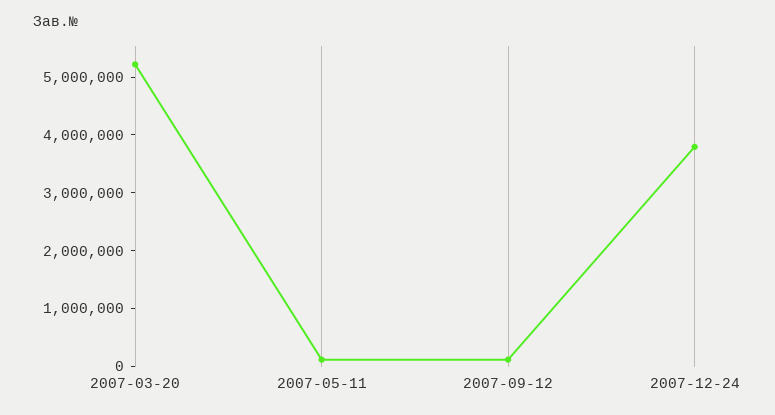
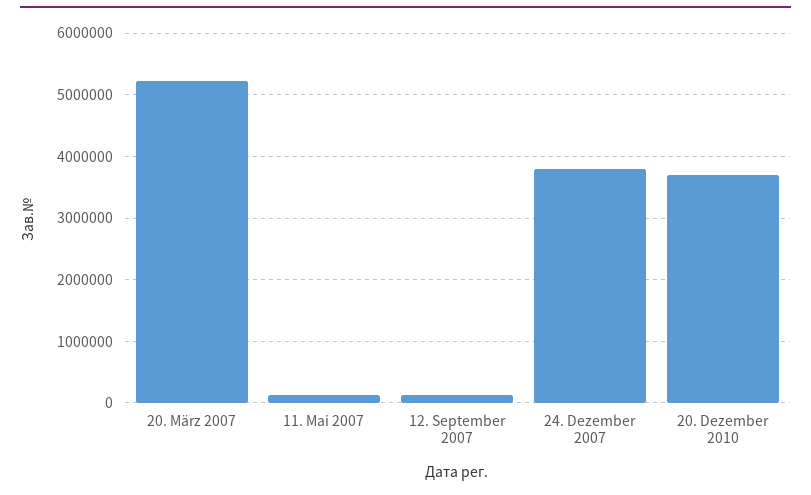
20. Dezember 2010: none -> 3700000

